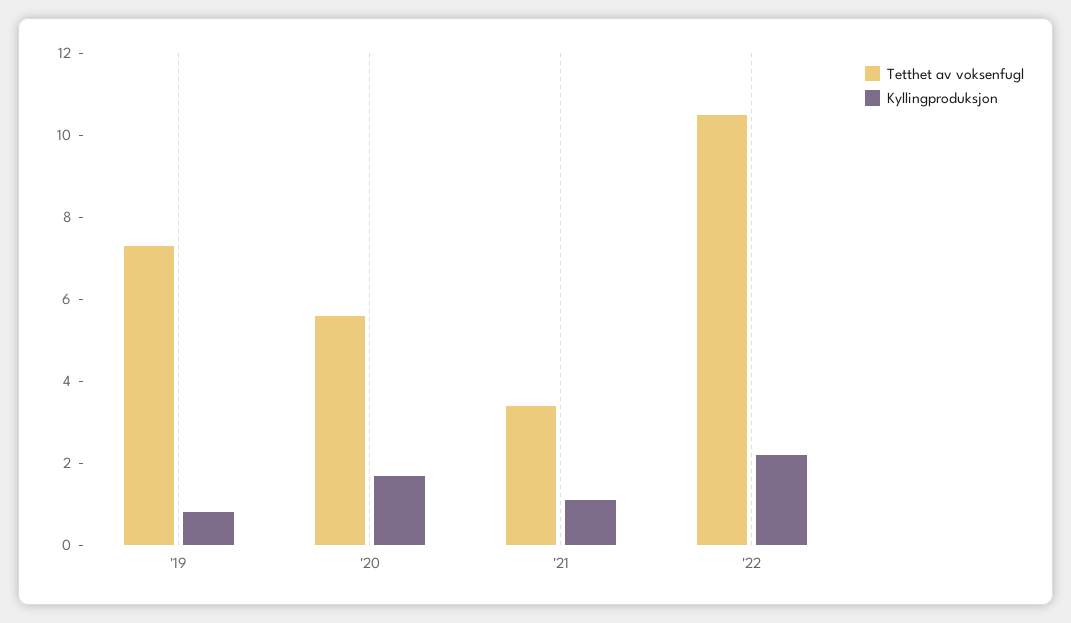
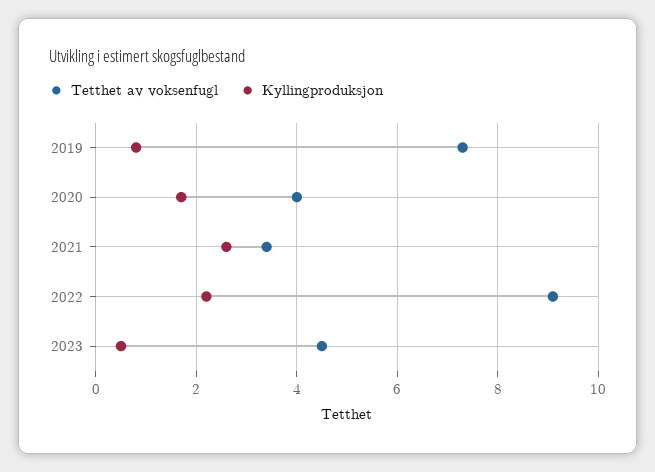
Tetthet av voksenfugl, '20: 5.5 -> 4
Kyllingproduksjon, '21: 1 -> 2.5
Tetthet av voksenfugl, '22: 10.5 -> 9
Tetthet av voksenfugl, 2023: none -> 4.5
Kyllingproduksjon, 2023: none -> 0.5

